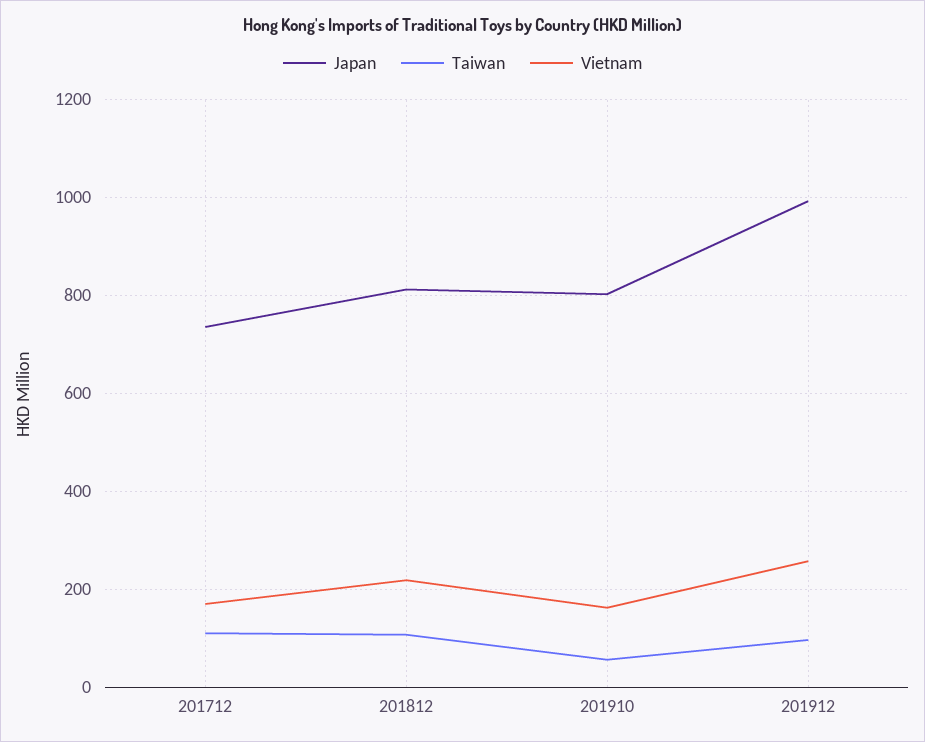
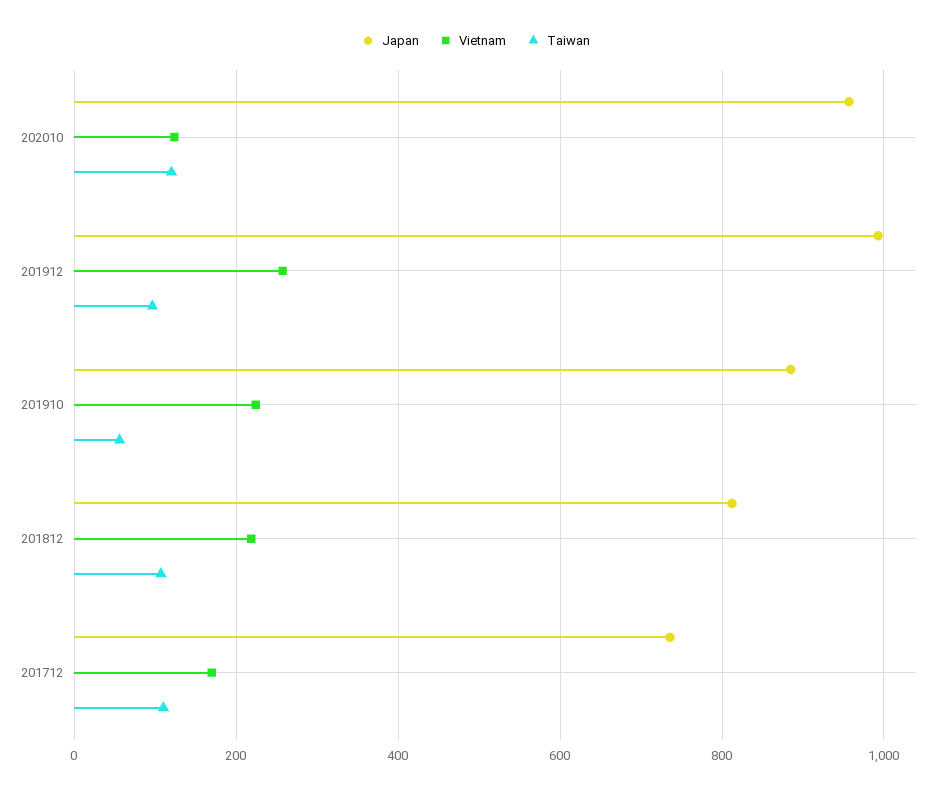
Japan, 201910: 800 -> 880
Vietnam, 201910: 160 -> 220
Japan, 202010: none -> 960
Vietnam, 202010: none -> 120
Taiwan, 202010: none -> 120

